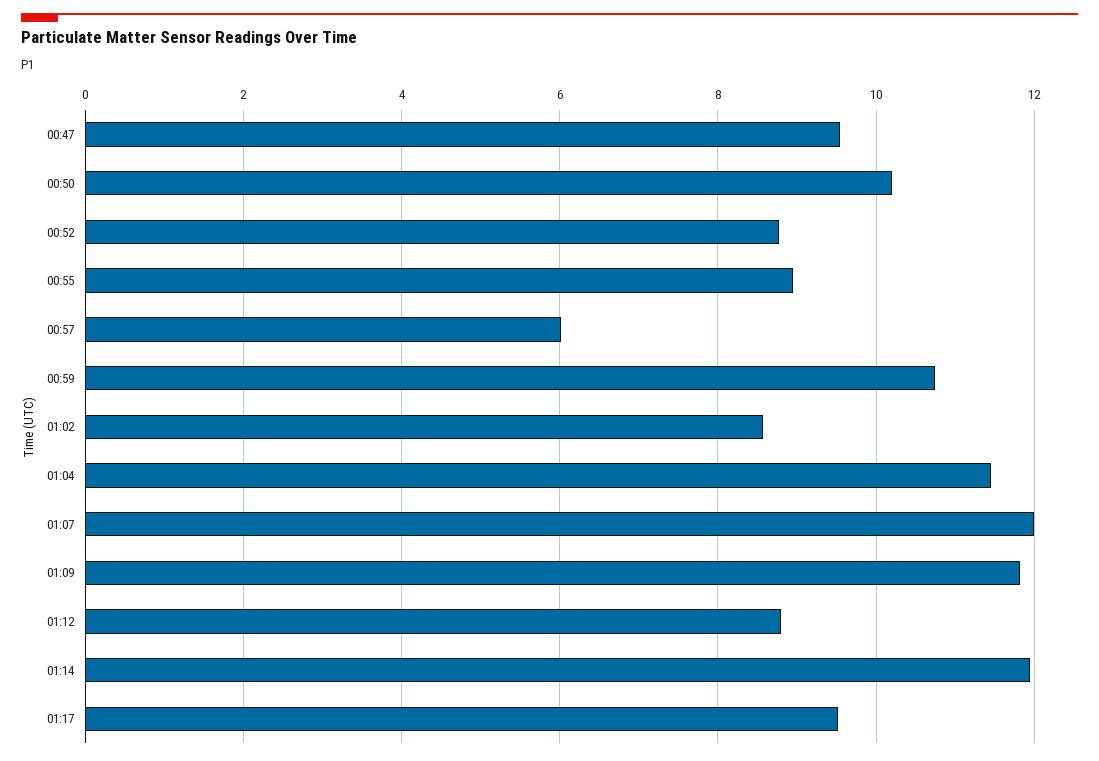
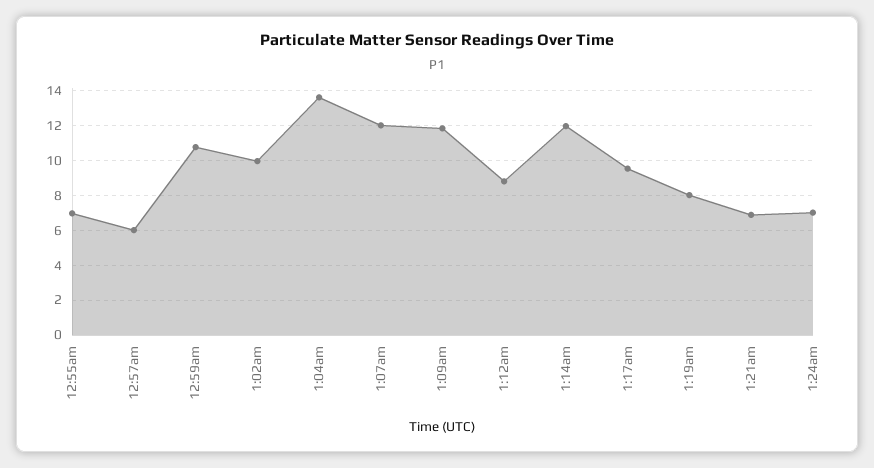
00:47: 9.6 -> none
00:50: 10.2 -> none
00:52: 8.8 -> none
00:55: 9 -> 7
01:02: 8.6 -> 10
01:04: 11.4 -> 13.5
1:19am: none -> 8
1:21am: none -> 7
1:24am: none -> 7

